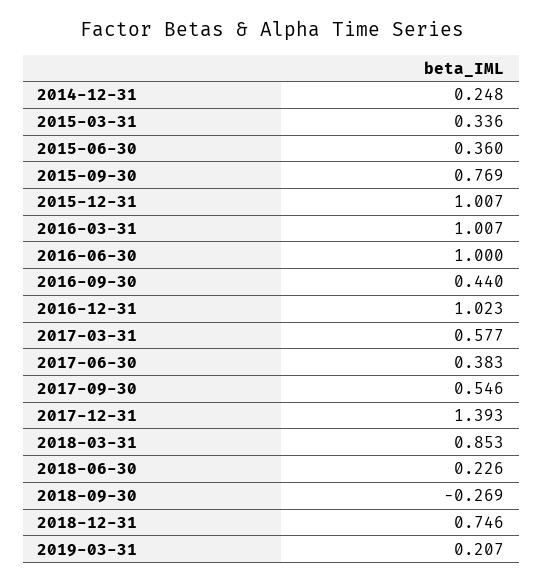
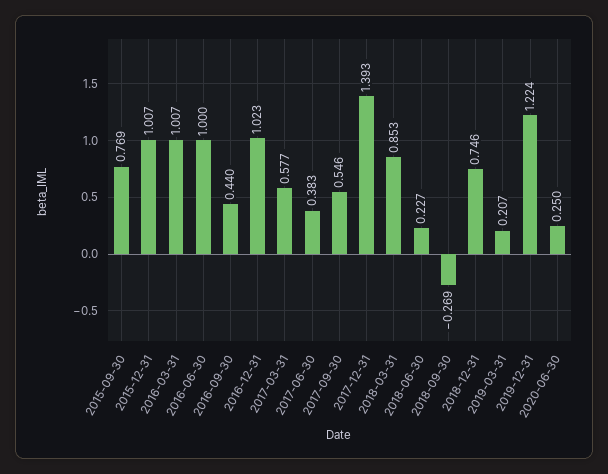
2014-12-31: 0.248 -> none
2015-03-31: 0.336 -> none
2015-06-30: 0.36 -> none
2018-06-30: 0.226 -> 0.227
2019-12-31: none -> 1.224
2020-06-30: none -> 0.25

